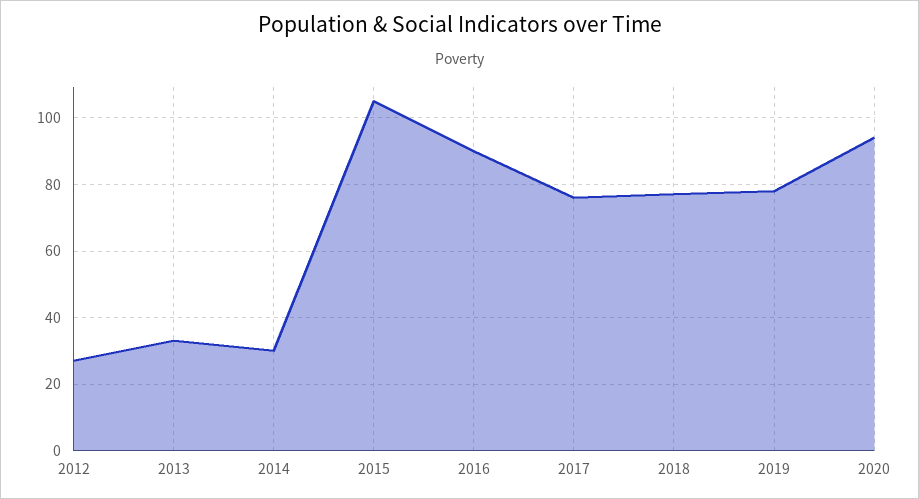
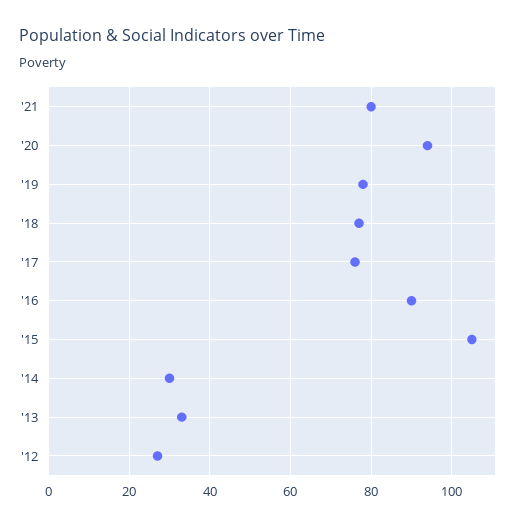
'21: none -> 80

